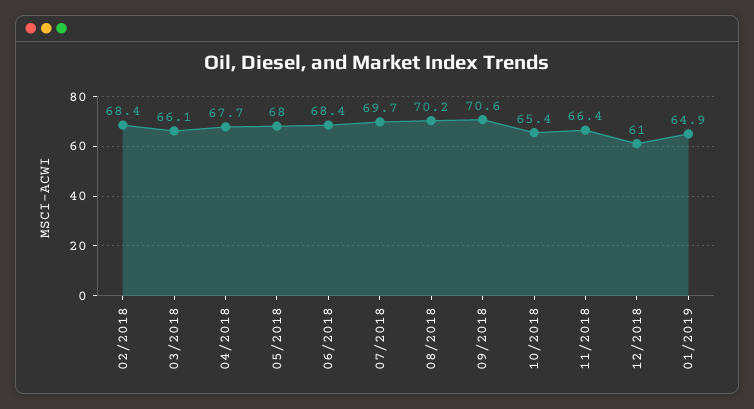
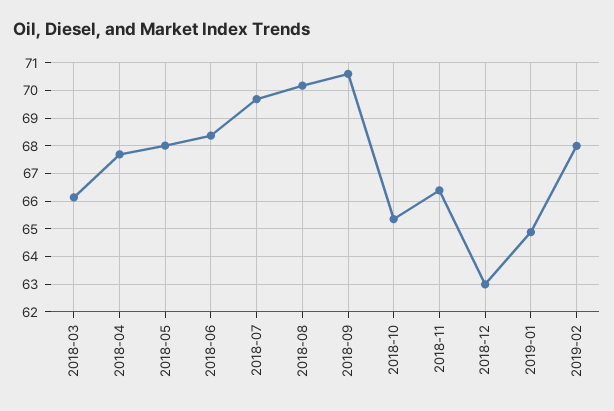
02/2018: 68.4 -> none
12/2018: 61 -> 63
2019-02: none -> 68

